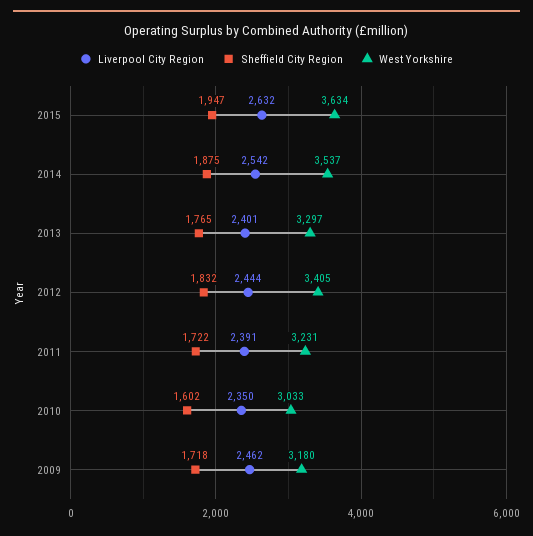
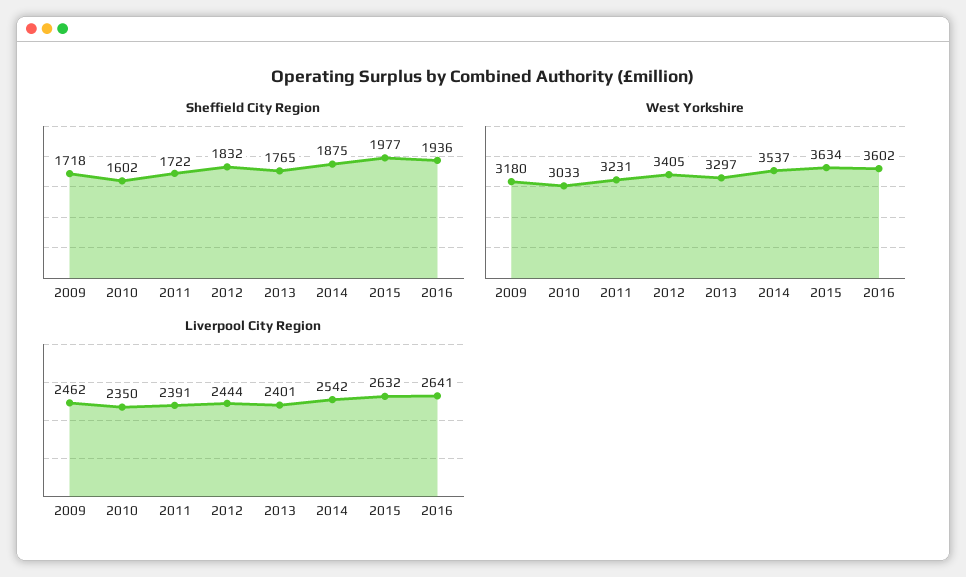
Sheffield City Region, 2015: 1947 -> 1977
Sheffield City Region, 2016: none -> 1936
West Yorkshire, 2016: none -> 3602
Liverpool City Region, 2016: none -> 2641

